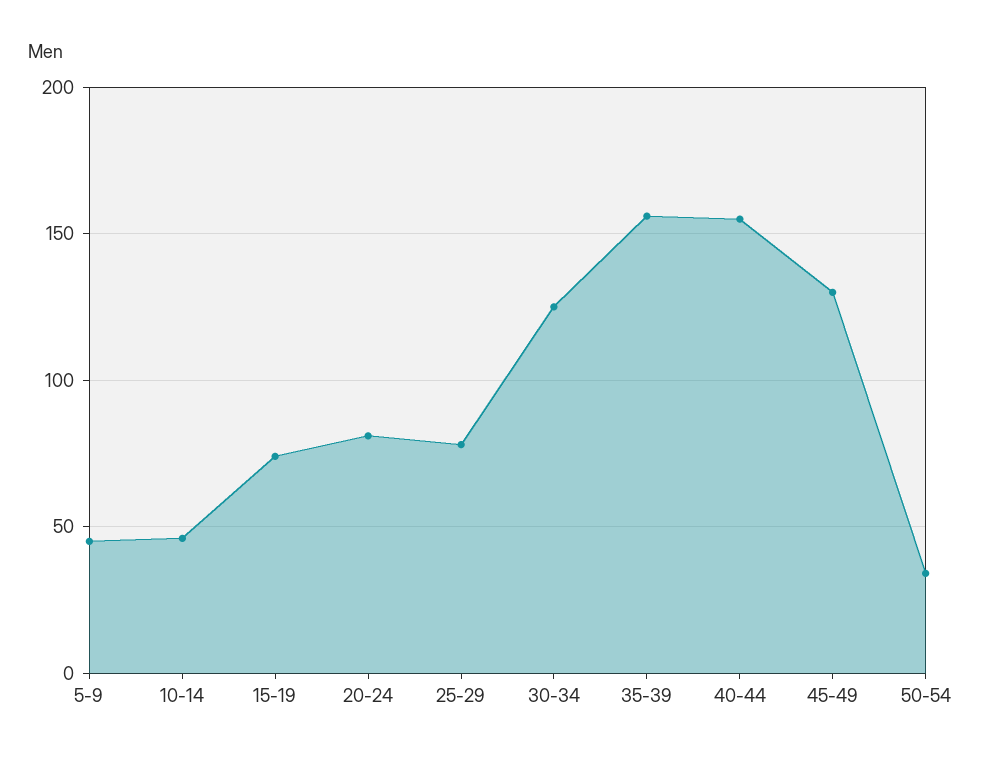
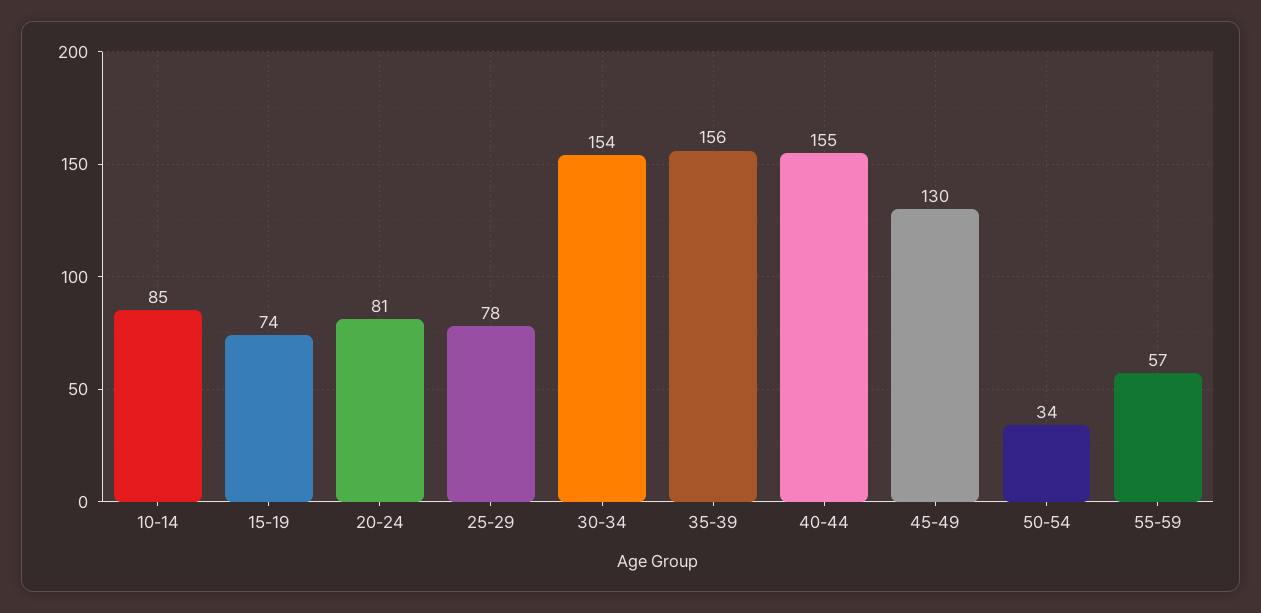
5-9: 45 -> none
10-14: 45 -> 85
30-34: 125 -> 154
55-59: none -> 57

